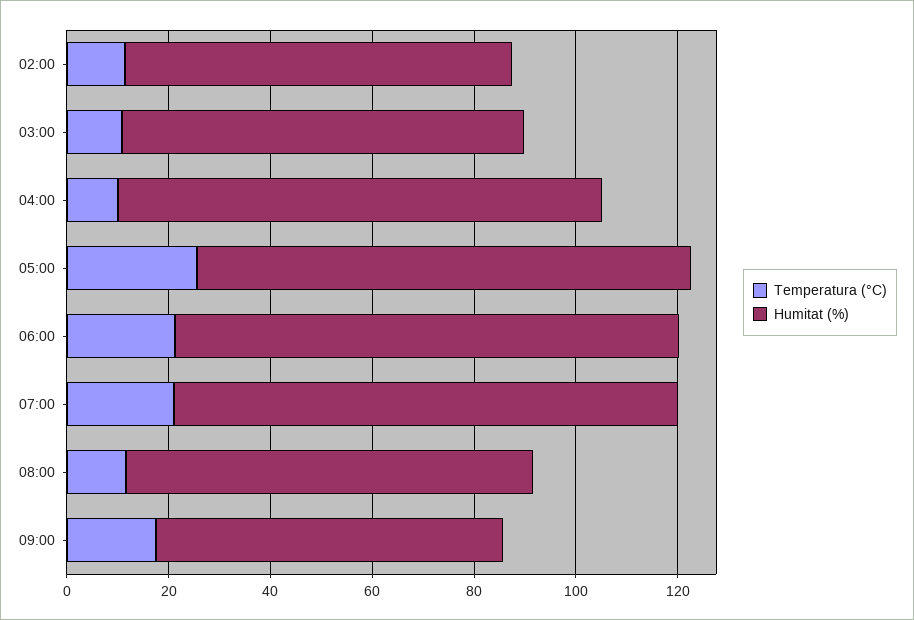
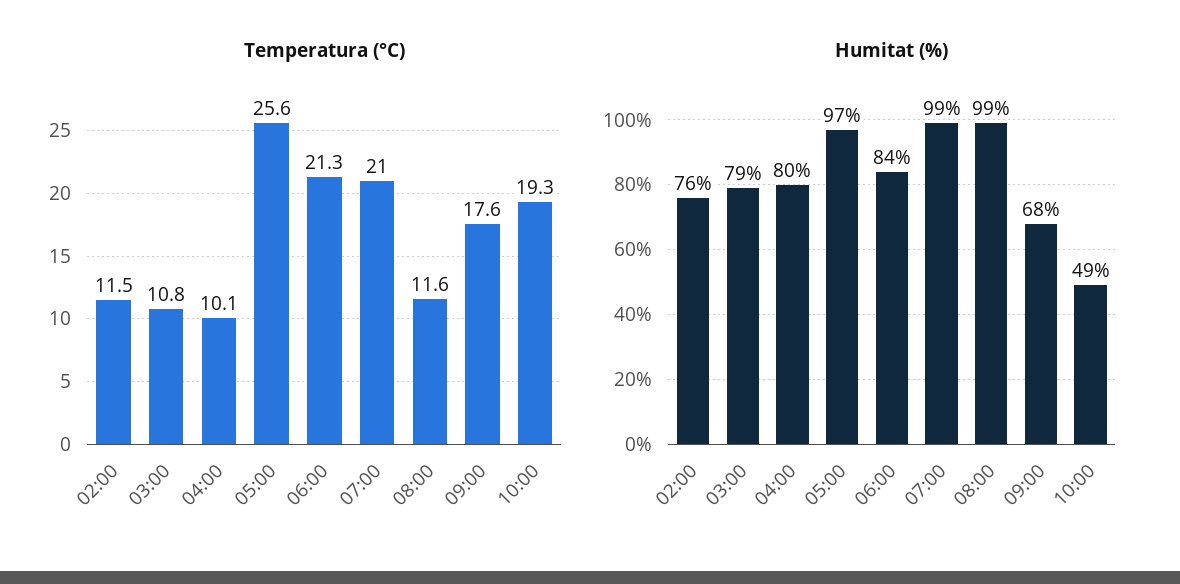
Humitat (%), 04:00: 95 -> 80
Humitat (%), 06:00: 100 -> 84
Humitat (%), 08:00: 80 -> 99
Temperatura (°C), 10:00: none -> 19.3
Humitat (%), 10:00: none -> 49

